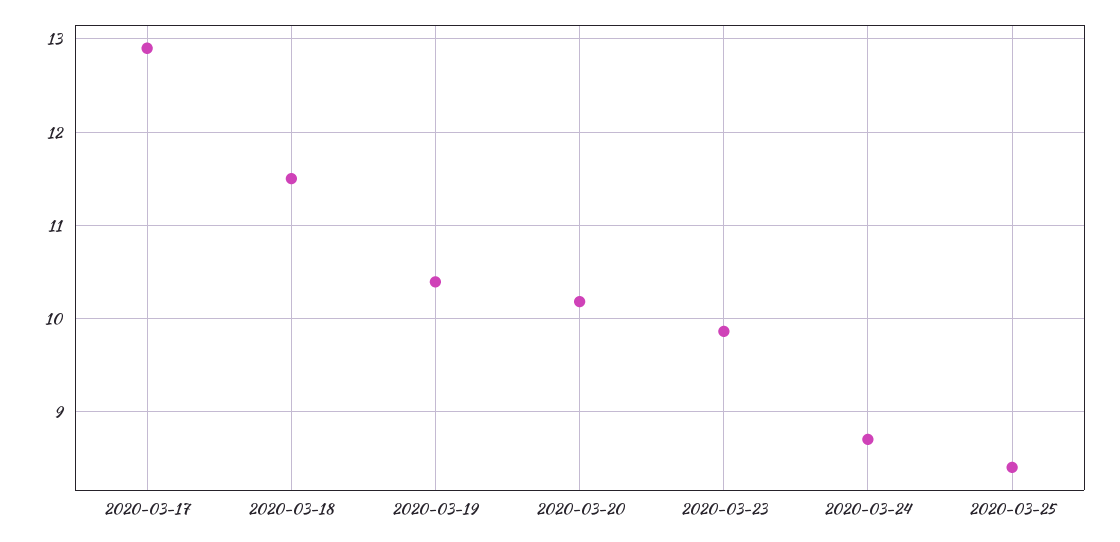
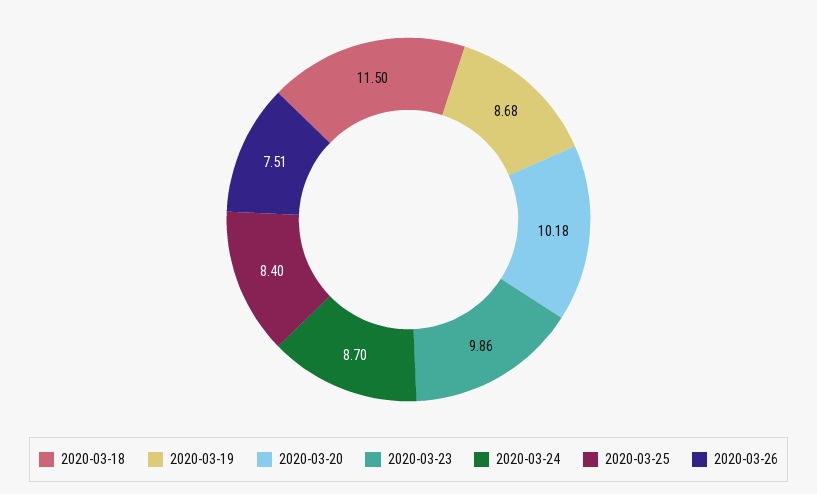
2020-03-17: 12.9 -> none
2020-03-19: 10.4 -> 8.68
2020-03-26: none -> 7.51

